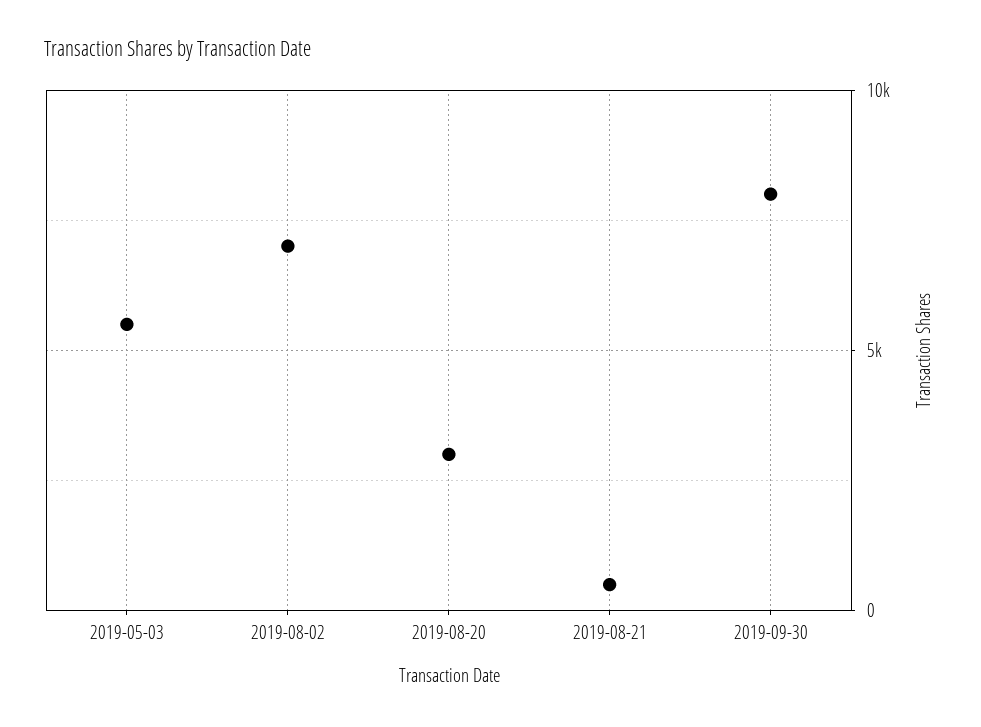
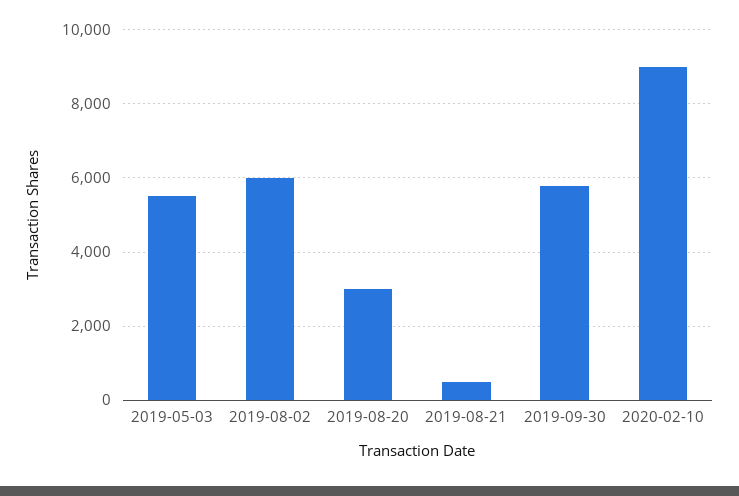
2019-08-02: 7000 -> 6000
2019-09-30: 8000 -> 5800
2020-02-10: none -> 9000

